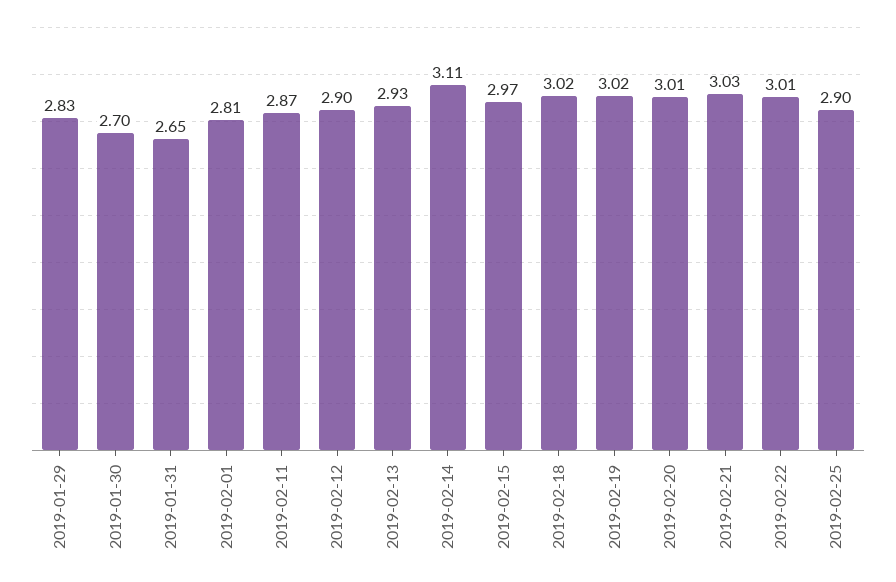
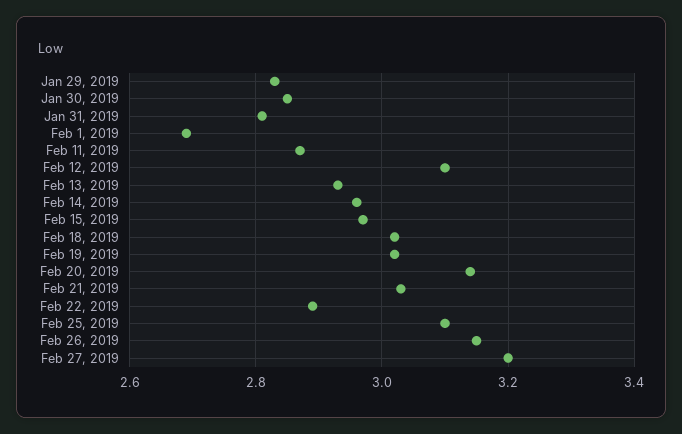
2019-01-30: 2.7 -> 2.85
2019-01-31: 2.65 -> 2.8
2019-02-01: 2.81 -> 2.7
2019-02-12: 2.9 -> 3.1
2019-02-14: 3.11 -> 2.95
2019-02-20: 3.01 -> 3.15
2019-02-22: 3.01 -> 2.9
2019-02-25: 2.9 -> 3.1
Feb 26, 2019: none -> 3.15
Feb 27, 2019: none -> 3.2

